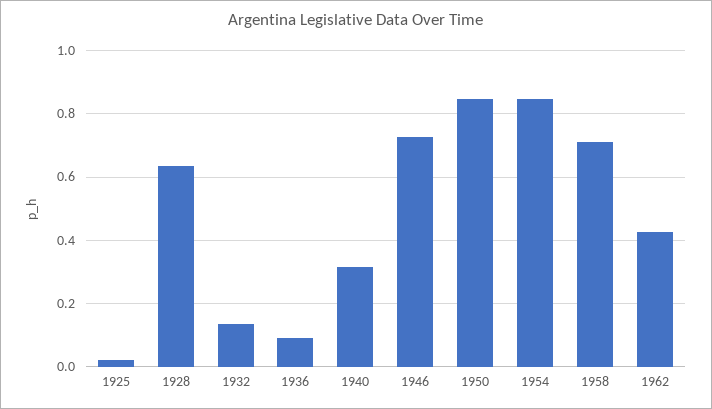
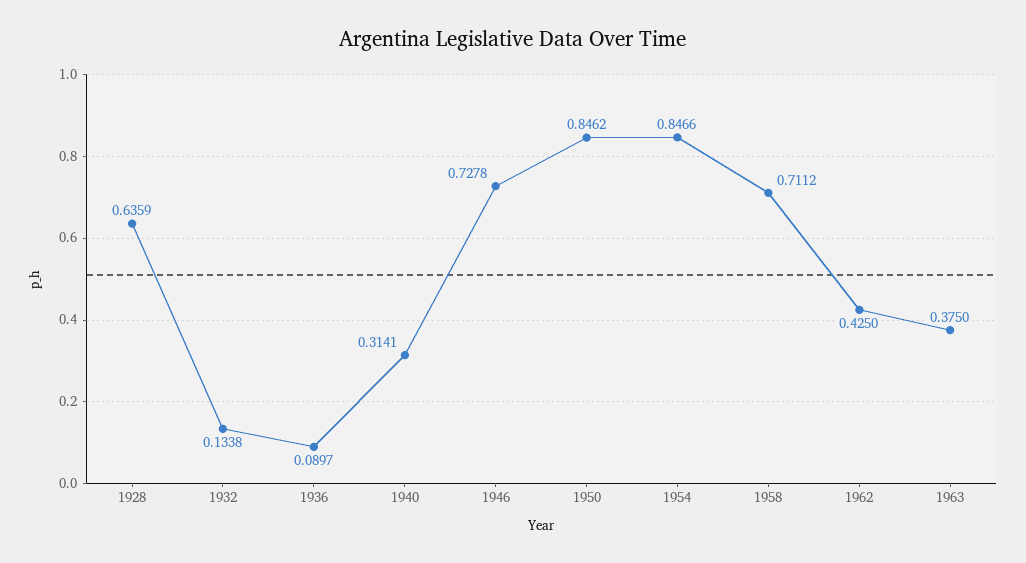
1925: 0.02 -> none
1963: none -> 0.375

